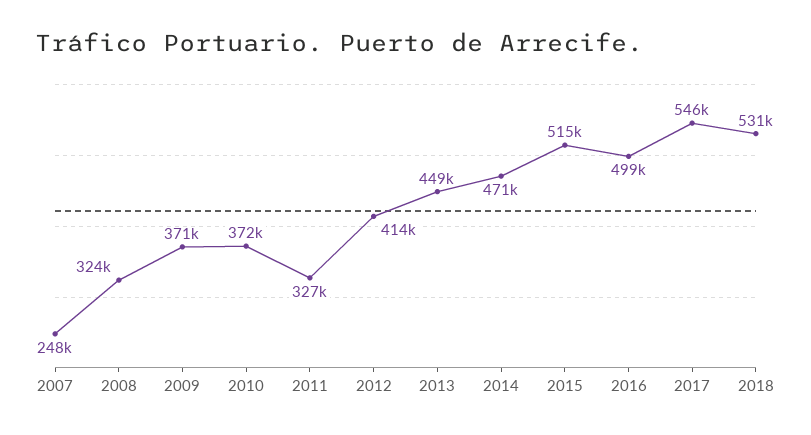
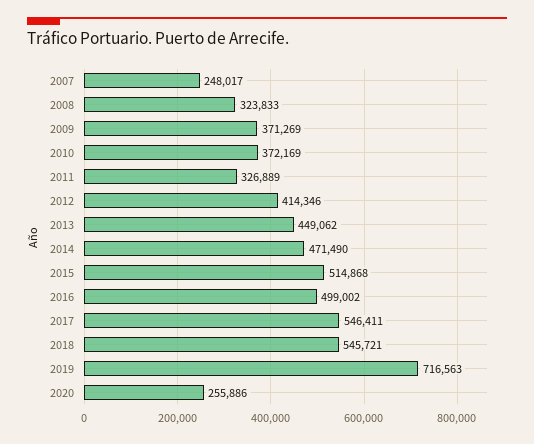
2018: 531000 -> 545721
2019: none -> 716563
2020: none -> 255886

